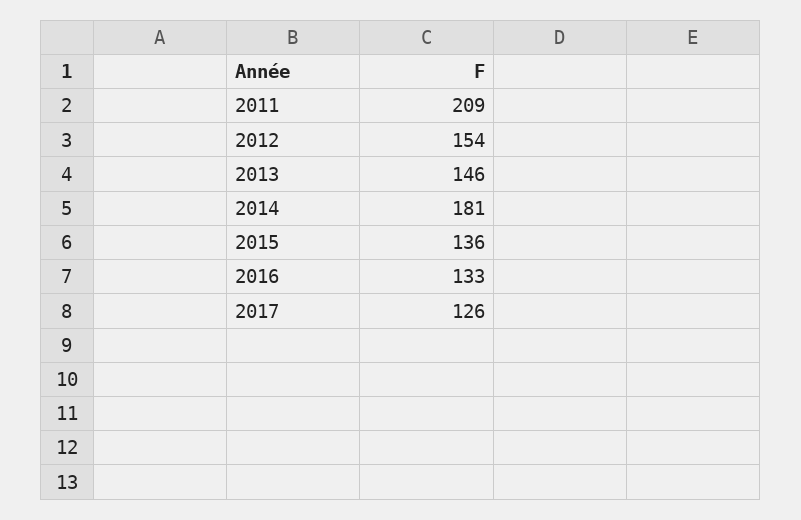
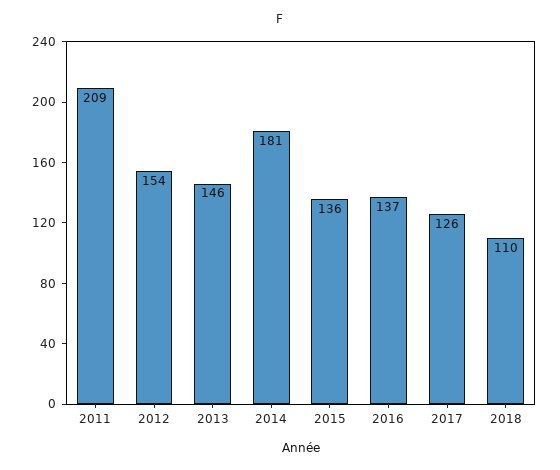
2016: 133 -> 137
2018: none -> 110

